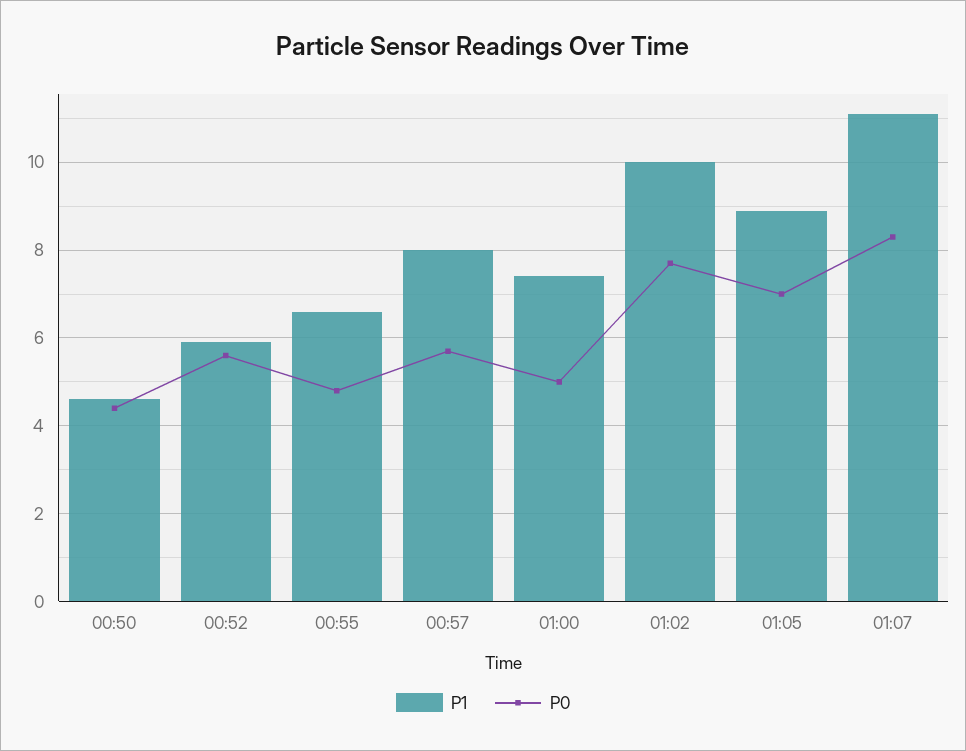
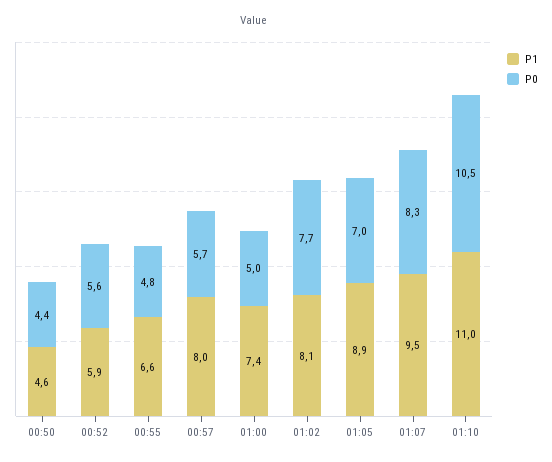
P1, 01:02: 10 -> 8.1
P1, 01:07: 11 -> 9.5
P1, 01:10: none -> 11
P0, 01:10: none -> 10.5

